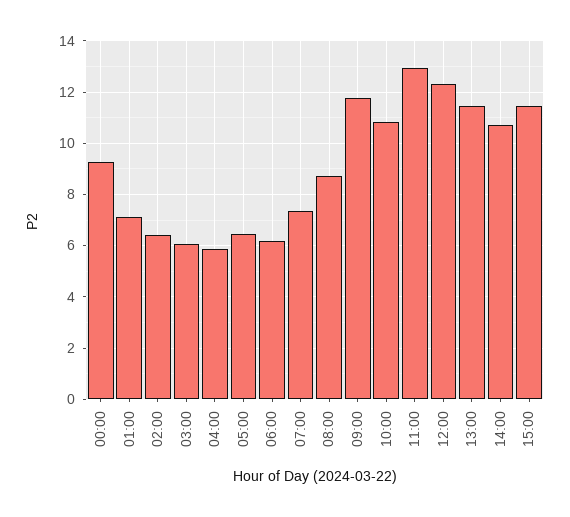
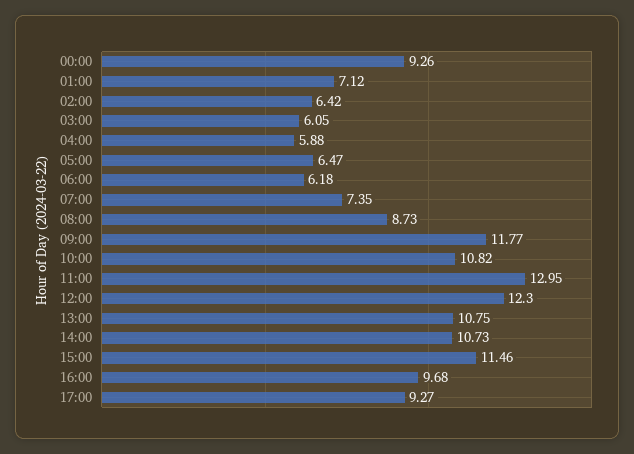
13:00: 11.5 -> 10.75
16:00: none -> 9.68
17:00: none -> 9.27

